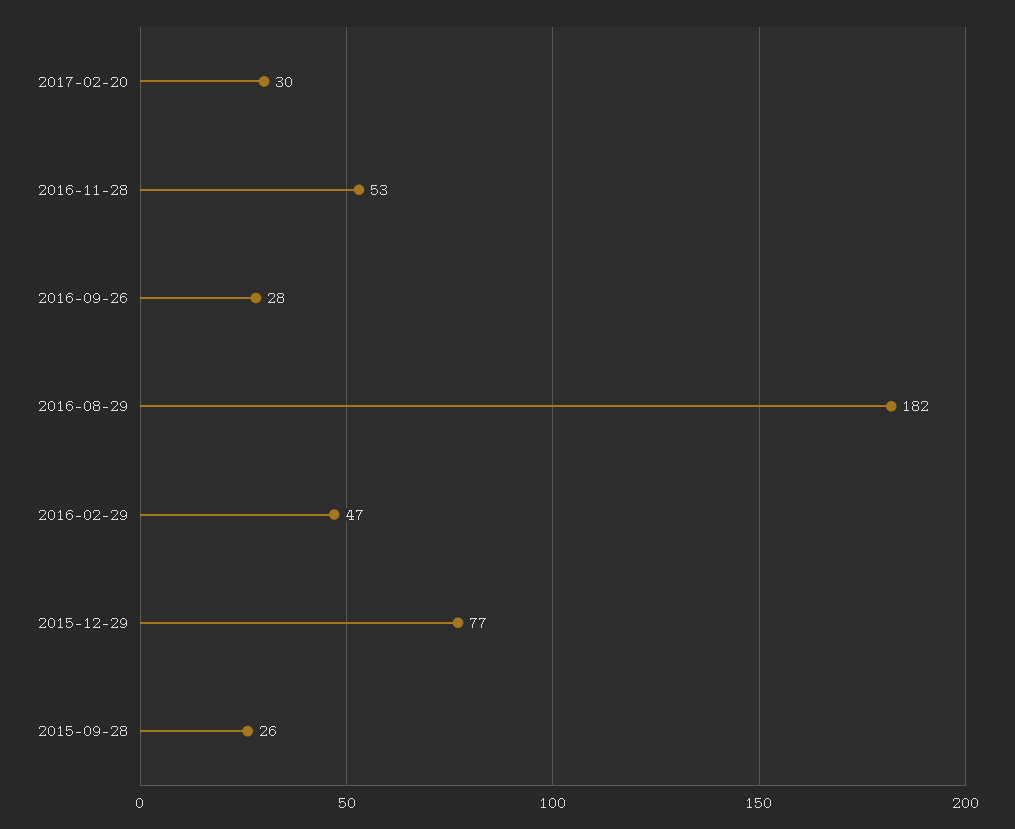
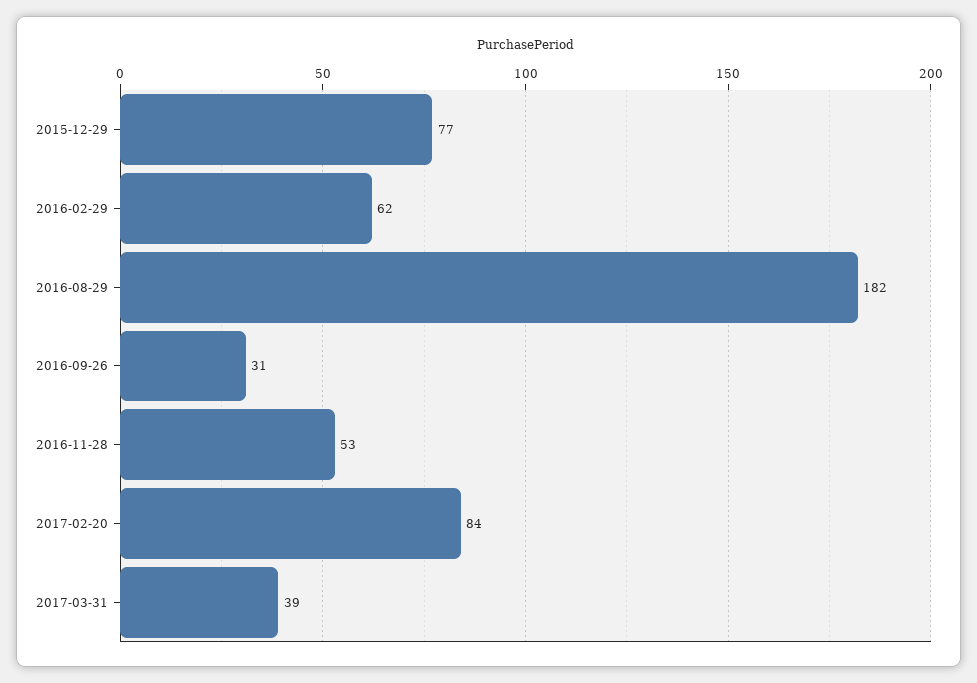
2017-02-20: 30 -> 84
2016-09-26: 28 -> 31
2016-02-29: 47 -> 62
2015-09-28: 26 -> none
2017-03-31: none -> 39

